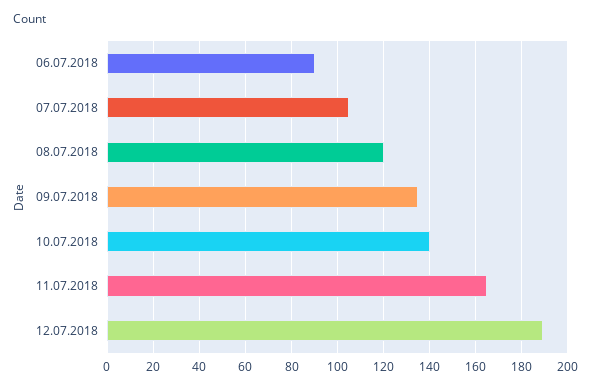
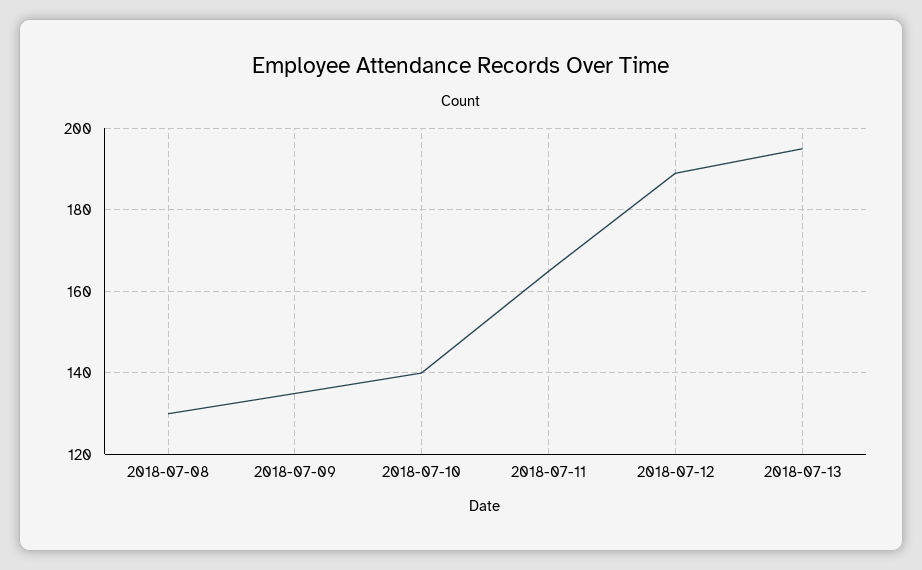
06.07.2018: 90 -> none
07.07.2018: 105 -> none
08.07.2018: 120 -> 130
2018-07-13: none -> 195

